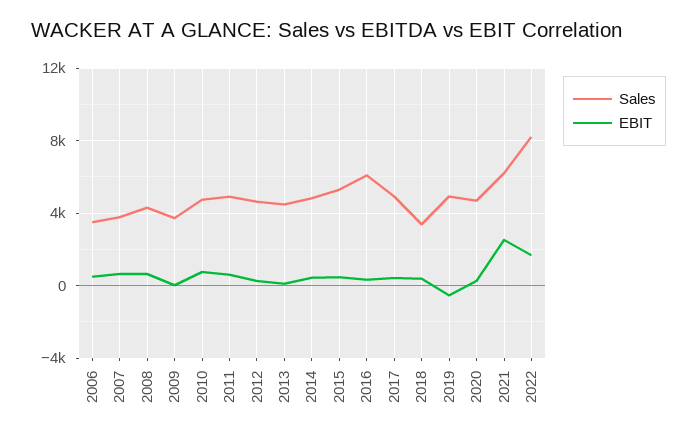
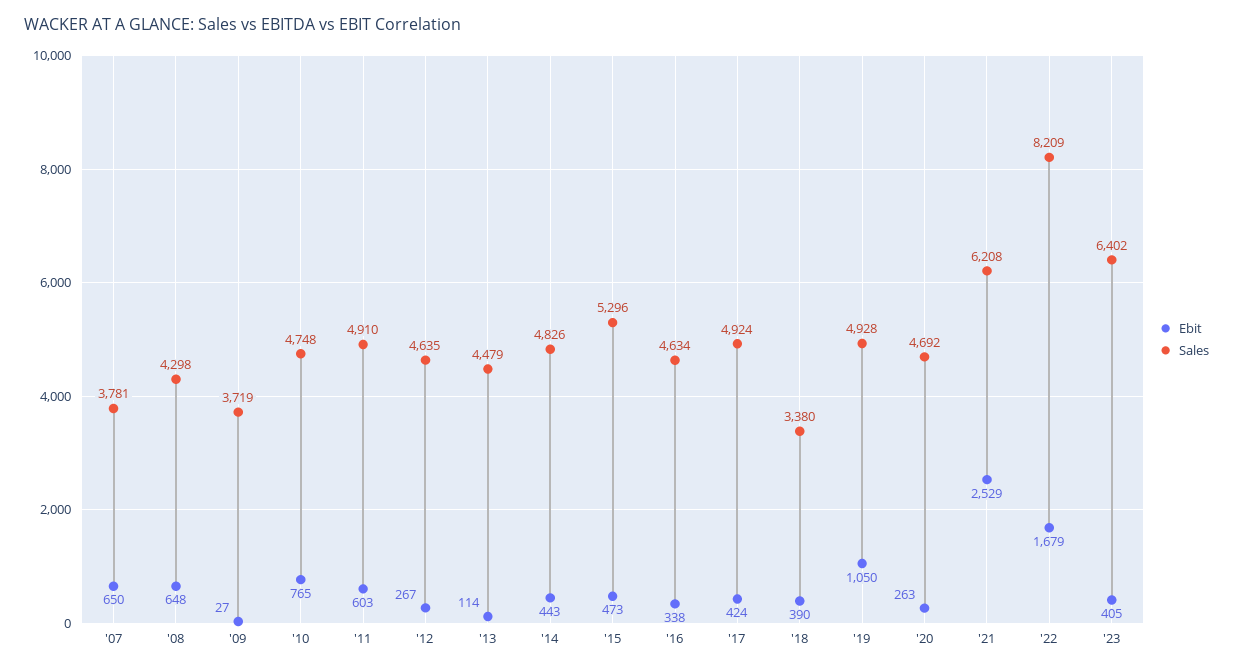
Sales, 2006: 3500 -> none
EBIT, 2006: 500 -> none
Sales, 2016: 6000 -> 4634
EBIT, 2019: -500 -> 1050
EBIT, '23: none -> 405
Sales, '23: none -> 6402

